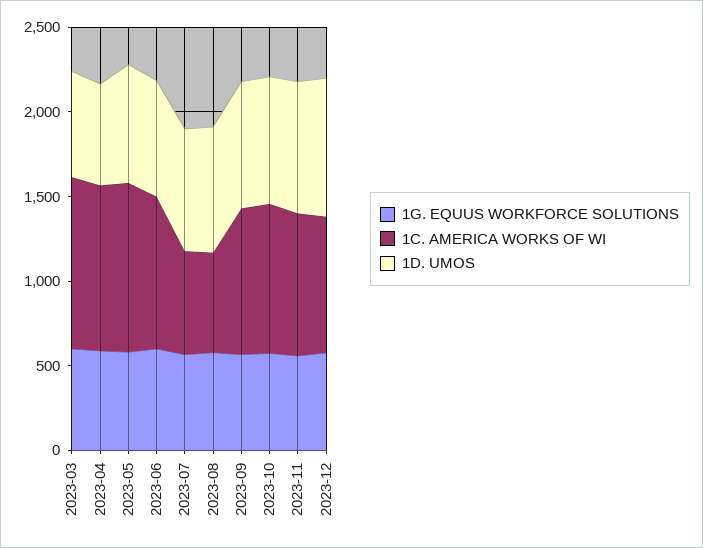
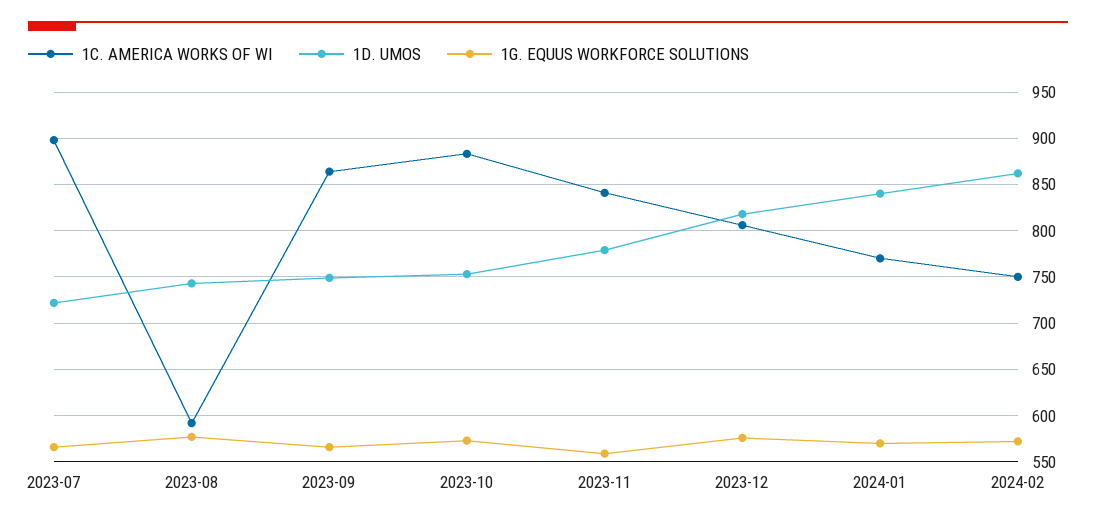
1G. EQUUS WORKFORCE SOLUTIONS, 2023-03: 600 -> none
1C. AMERICA WORKS OF WI, 2023-03: 1000 -> none
1D. UMOS, 2023-03: 600 -> none
1G. EQUUS WORKFORCE SOLUTIONS, 2023-04: 600 -> none
1C. AMERICA WORKS OF WI, 2023-04: 1000 -> none
1D. UMOS, 2023-04: 600 -> none
1G. EQUUS WORKFORCE SOLUTIONS, 2023-05: 600 -> none
1C. AMERICA WORKS OF WI, 2023-05: 1000 -> none
1D. UMOS, 2023-05: 700 -> none
1G. EQUUS WORKFORCE SOLUTIONS, 2023-06: 600 -> none
1C. AMERICA WORKS OF WI, 2023-06: 900 -> none
1D. UMOS, 2023-06: 700 -> none
1C. AMERICA WORKS OF WI, 2023-07: 600 -> 900
1C. AMERICA WORKS OF WI, 2024-01: none -> 770
1D. UMOS, 2024-01: none -> 840
1G. EQUUS WORKFORCE SOLUTIONS, 2024-01: none -> 570
1C. AMERICA WORKS OF WI, 2024-02: none -> 750
1D. UMOS, 2024-02: none -> 860
1G. EQUUS WORKFORCE SOLUTIONS, 2024-02: none -> 570

